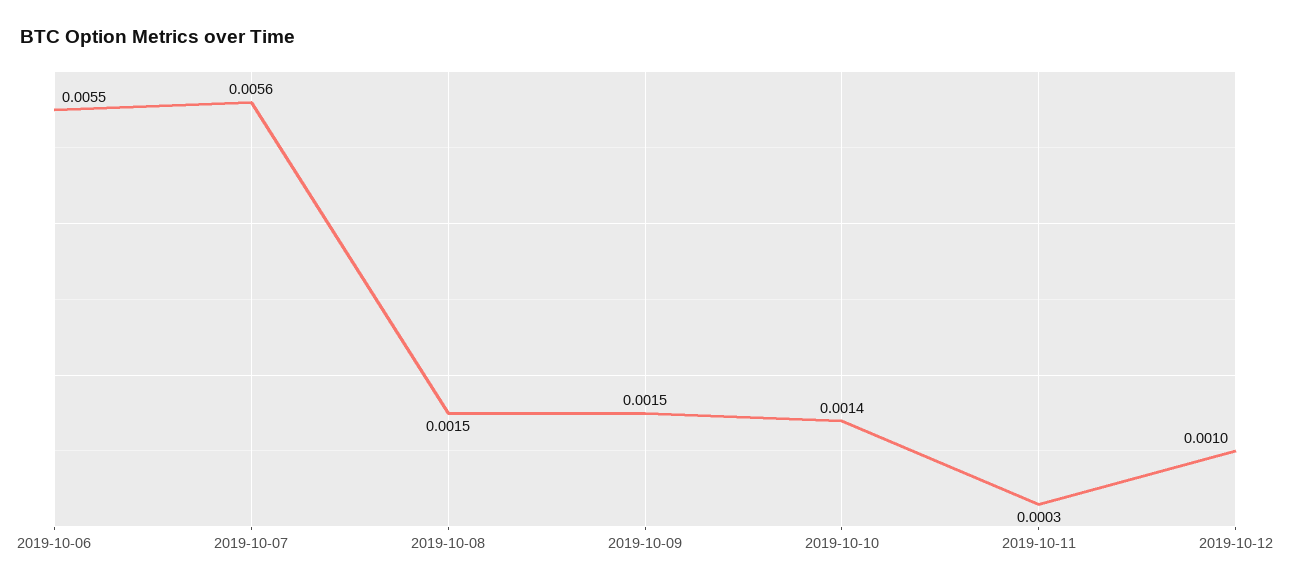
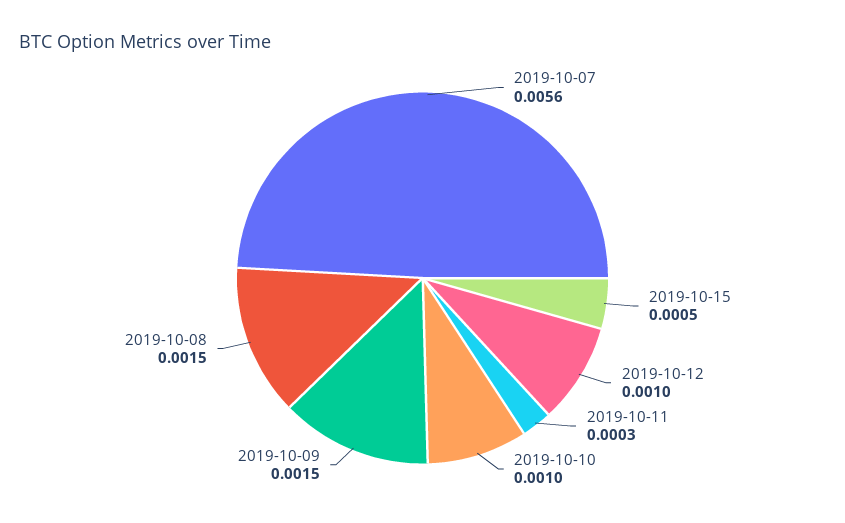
2019-10-06: 0.0055 -> none
2019-10-10: 0.0014 -> 0.001
2019-10-15: none -> 0.0005

